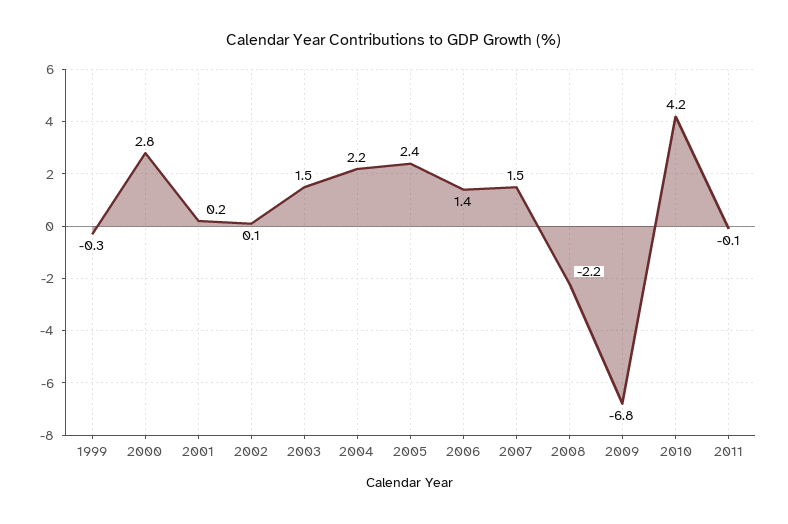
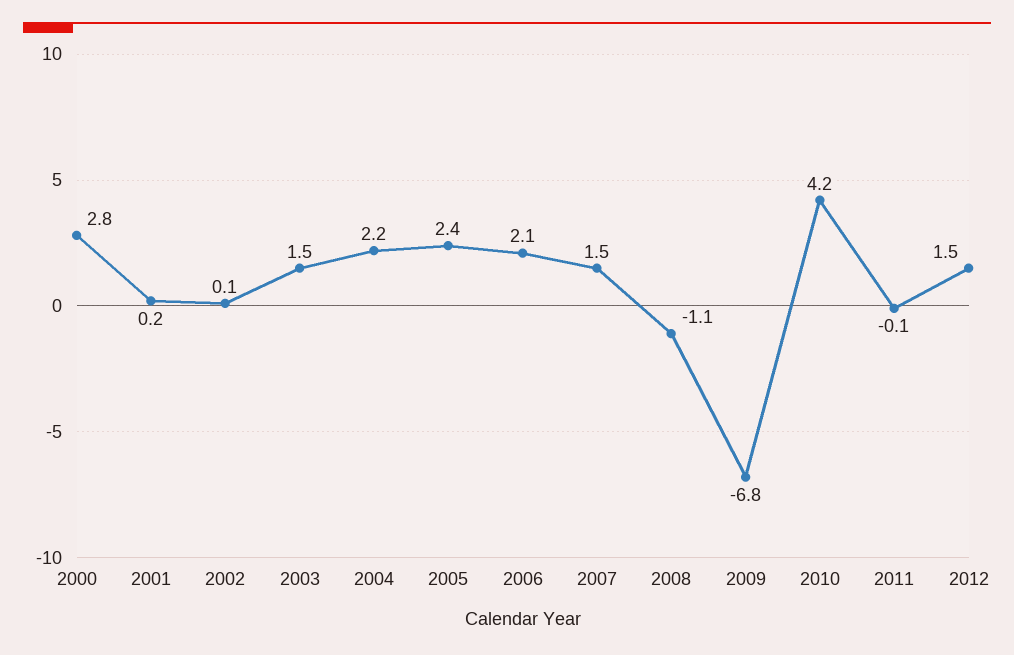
1999: -0.3 -> none
2006: 1.4 -> 2.1
2008: -2.2 -> -1.1
2012: none -> 1.5

